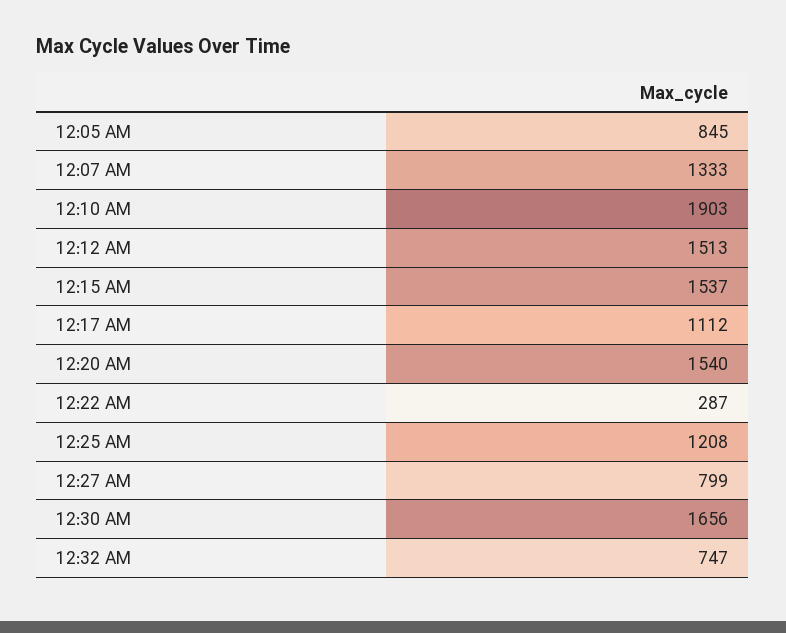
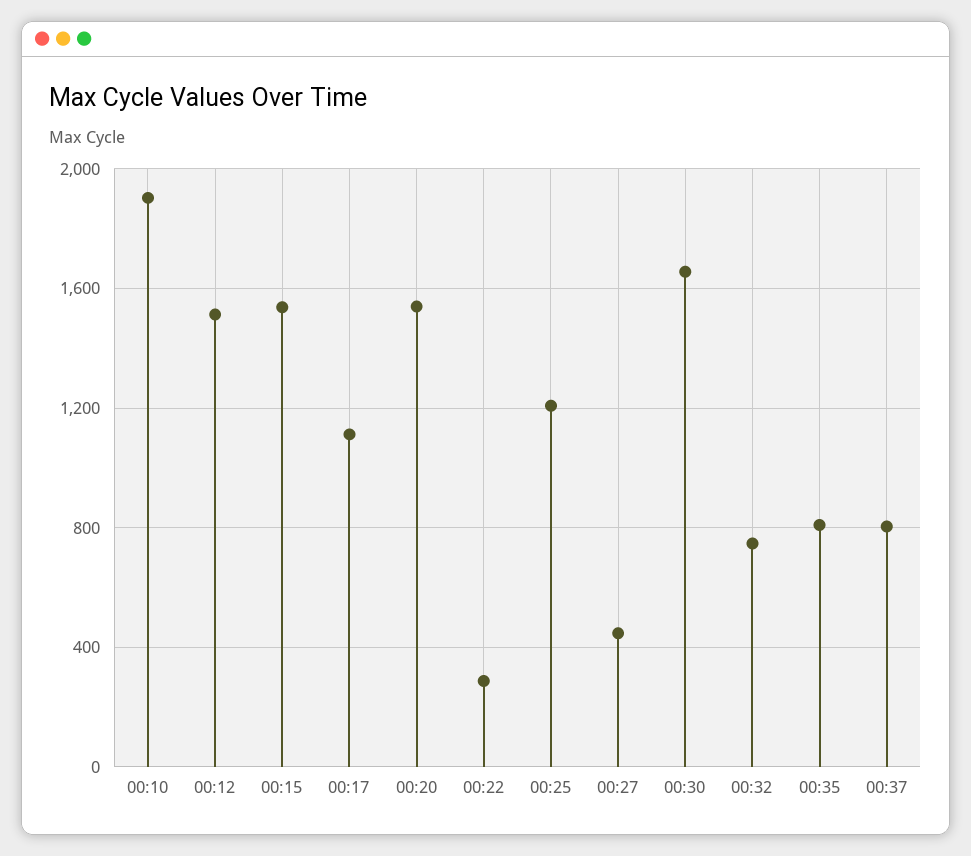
12:05 AM: 845 -> none
12:07 AM: 1333 -> none
12:27 AM: 799 -> 450
00:35: none -> 800
00:37: none -> 800

